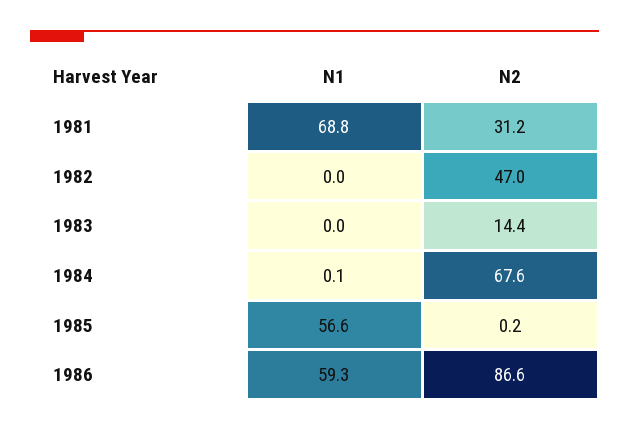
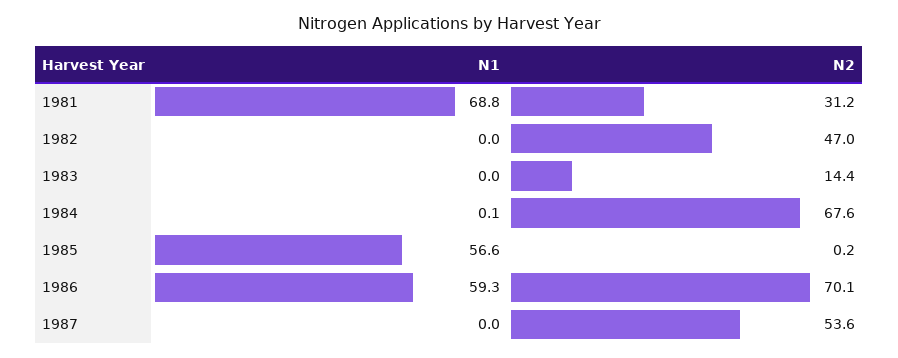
N2, 1986: 86.6 -> 70.1
N1, 1987: none -> 0
N2, 1987: none -> 53.6

